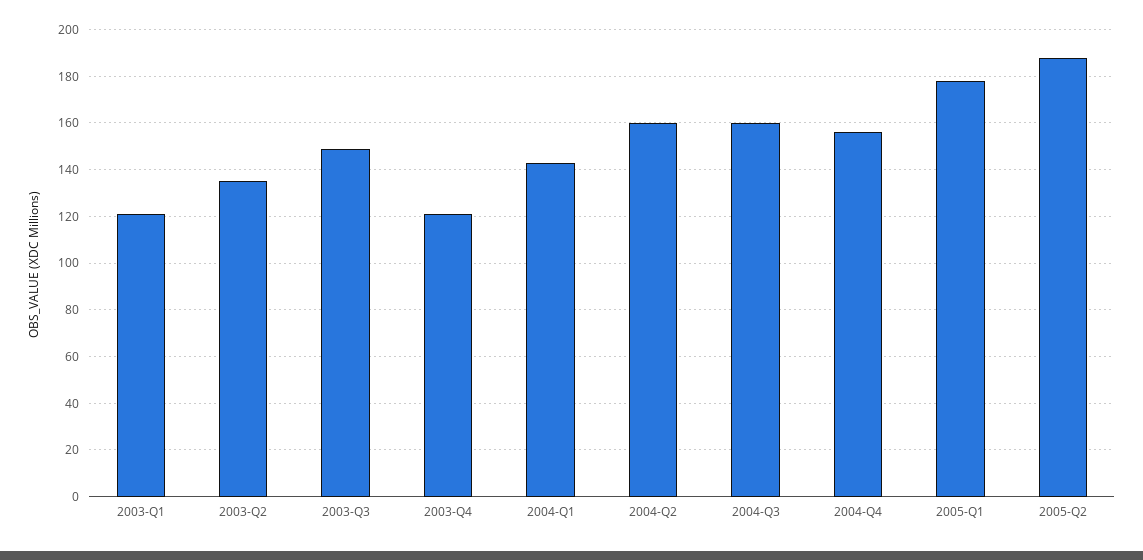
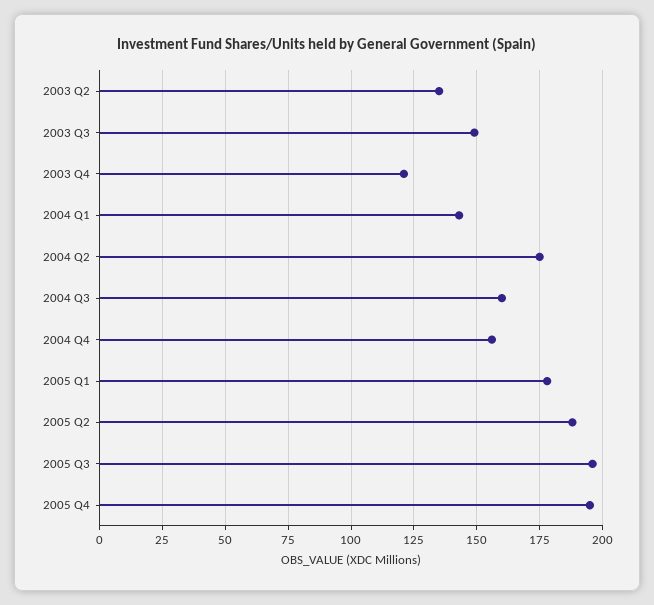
2003-Q1: 120 -> none
2004-Q2: 160 -> 175
2005 Q3: none -> 195
2005 Q4: none -> 195

